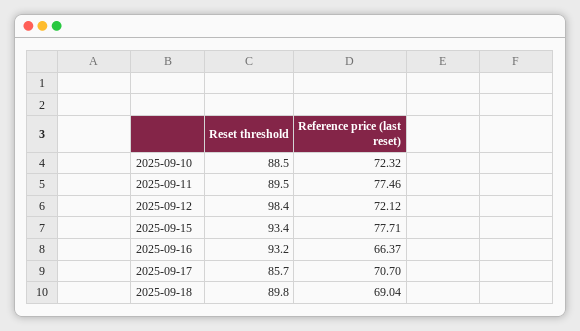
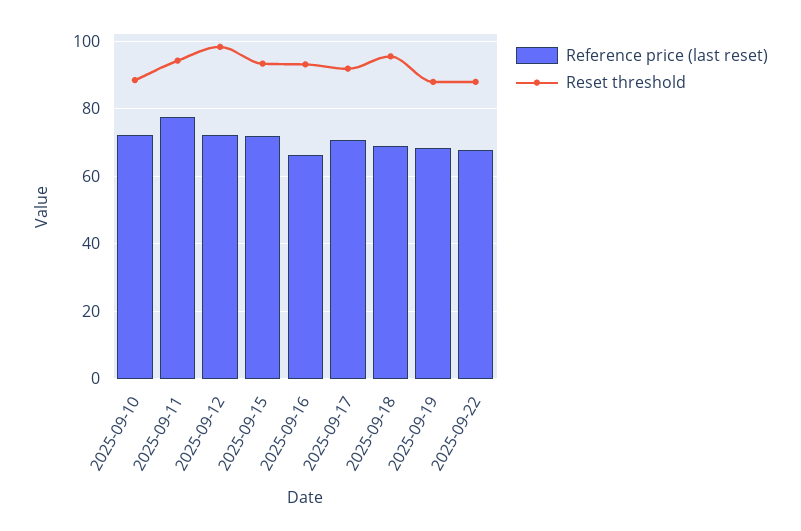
Reset threshold, 2025-09-11: 89.5 -> 94
Reference price (last reset), 2025-09-15: 77.71 -> 72
Reset threshold, 2025-09-17: 85.7 -> 92
Reset threshold, 2025-09-18: 89.8 -> 96
Reference price (last reset), 2025-09-19: none -> 68
Reset threshold, 2025-09-19: none -> 88
Reference price (last reset), 2025-09-22: none -> 68
Reset threshold, 2025-09-22: none -> 88

